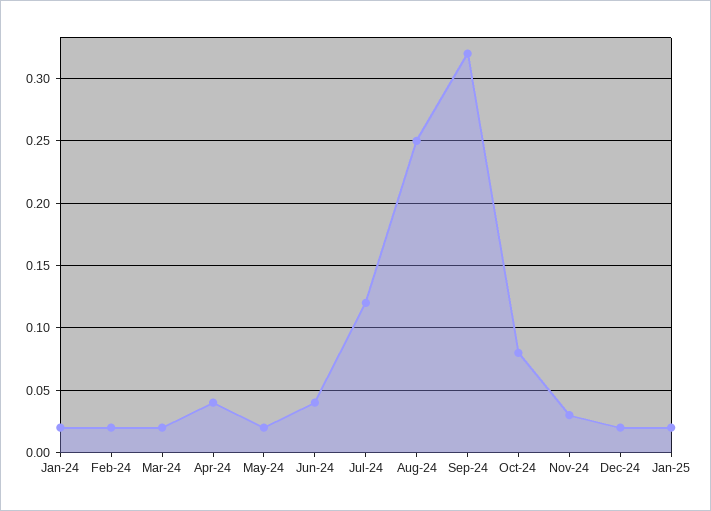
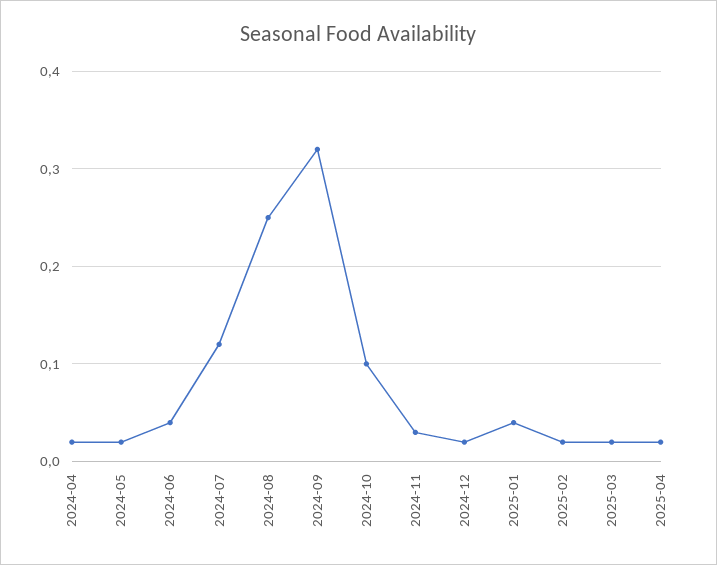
Jan-24: 0.02 -> none
Feb-24: 0.02 -> none
Mar-24: 0.02 -> none
Apr-24: 0.04 -> 0.02
Oct-24: 0.08 -> 0.1
Jan-25: 0.02 -> 0.04
2025-02: none -> 0.02
2025-03: none -> 0.02
2025-04: none -> 0.02

